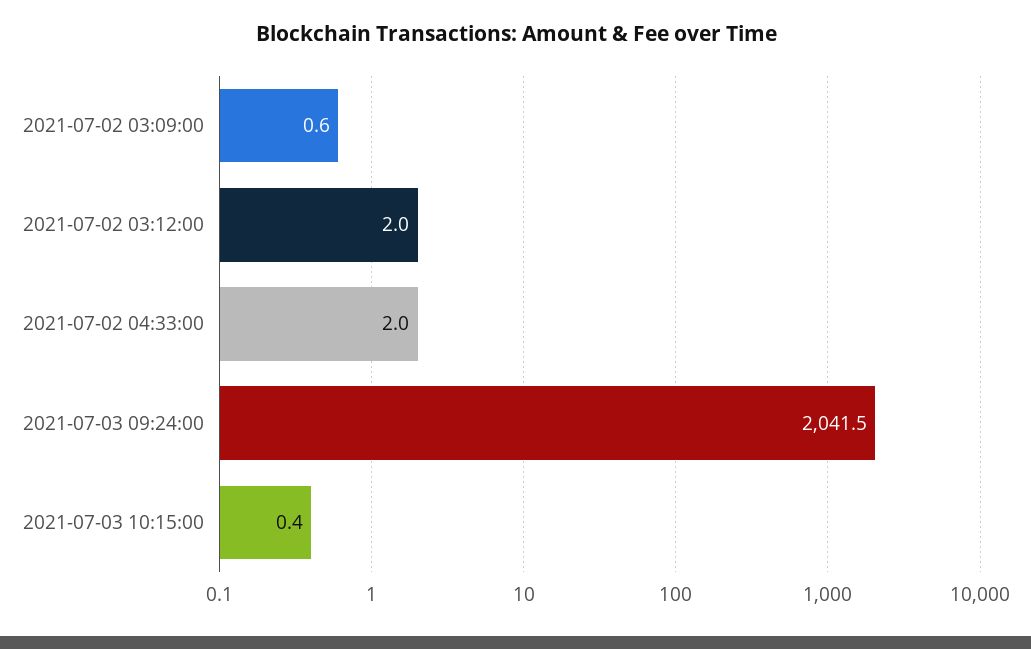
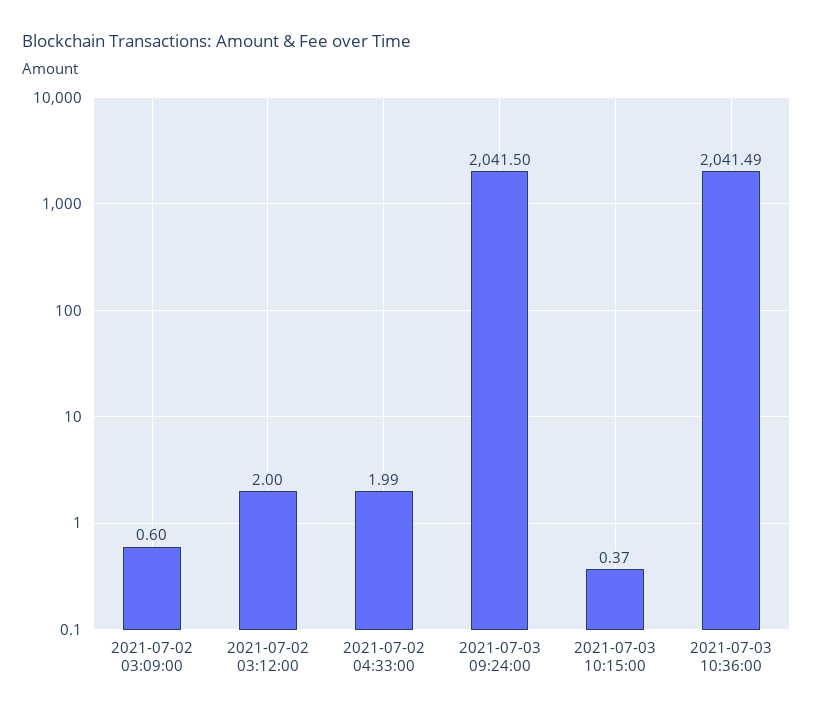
2021-07-03 10:36:00: none -> 2041.49

